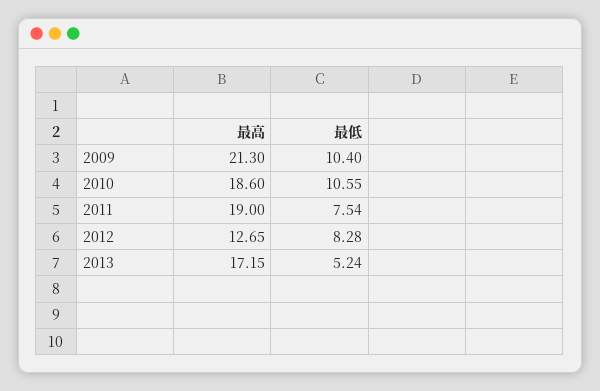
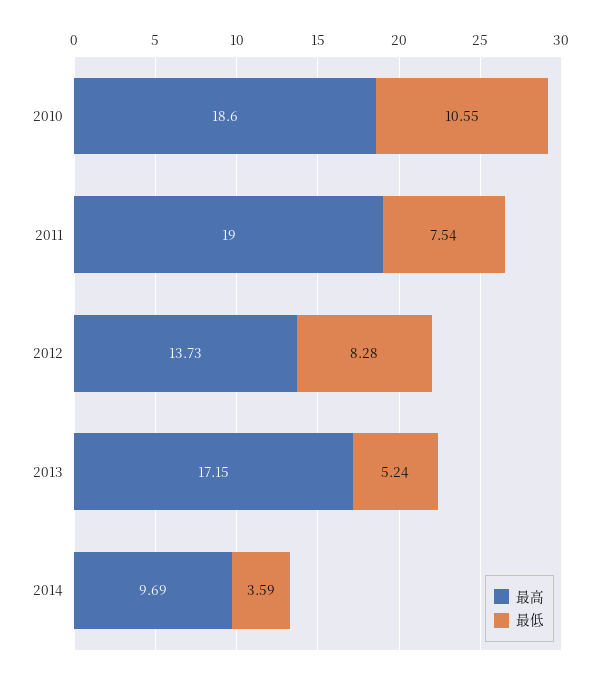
最高, 2009: 21.3 -> none
最低, 2009: 10.4 -> none
最高, 2012: 12.65 -> 13.73
最高, 2014: none -> 9.69
最低, 2014: none -> 3.59

